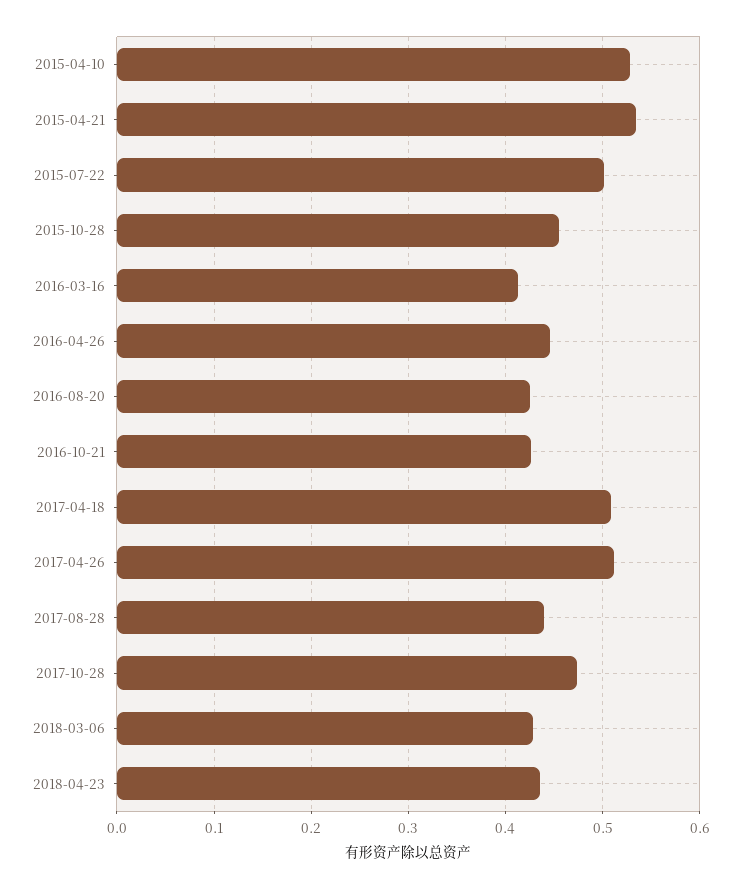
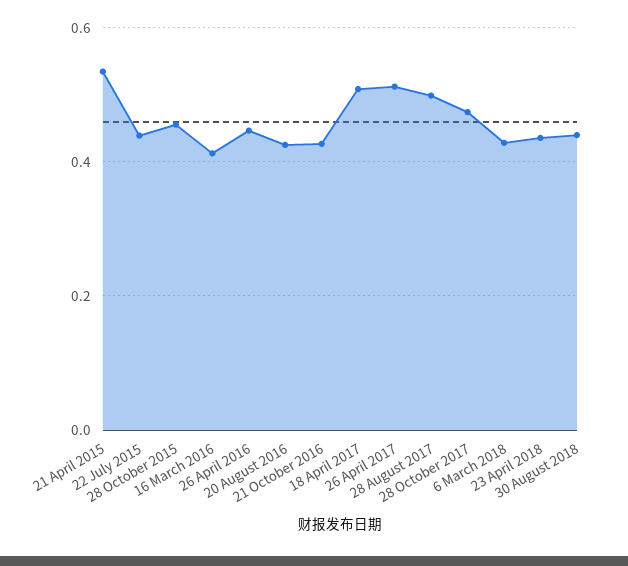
2015-04-10: 0.53 -> none
2015-07-22: 0.5 -> 0.44
2017-08-28: 0.44 -> 0.5
30 August 2018: none -> 0.44

